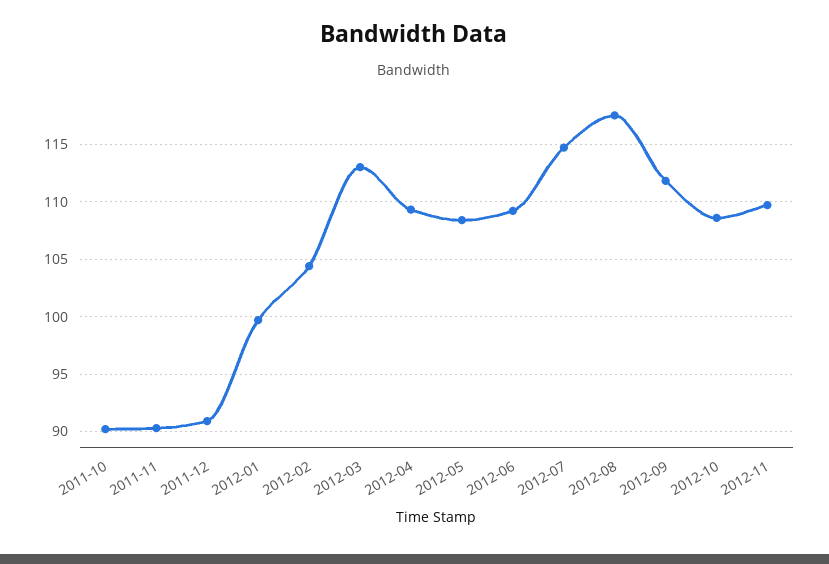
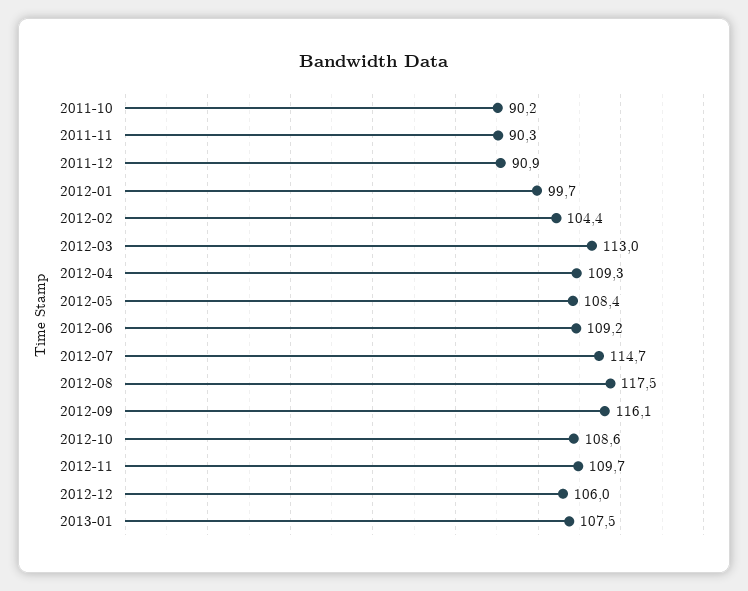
2012-09: 112 -> 116.1
2012-12: none -> 106
2013-01: none -> 107.5

